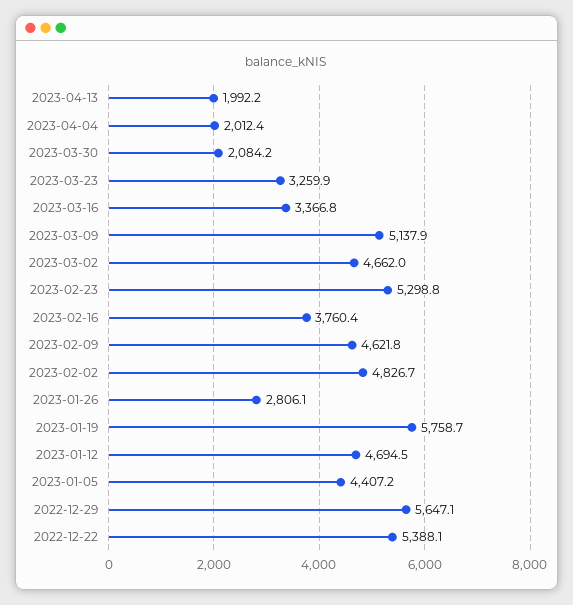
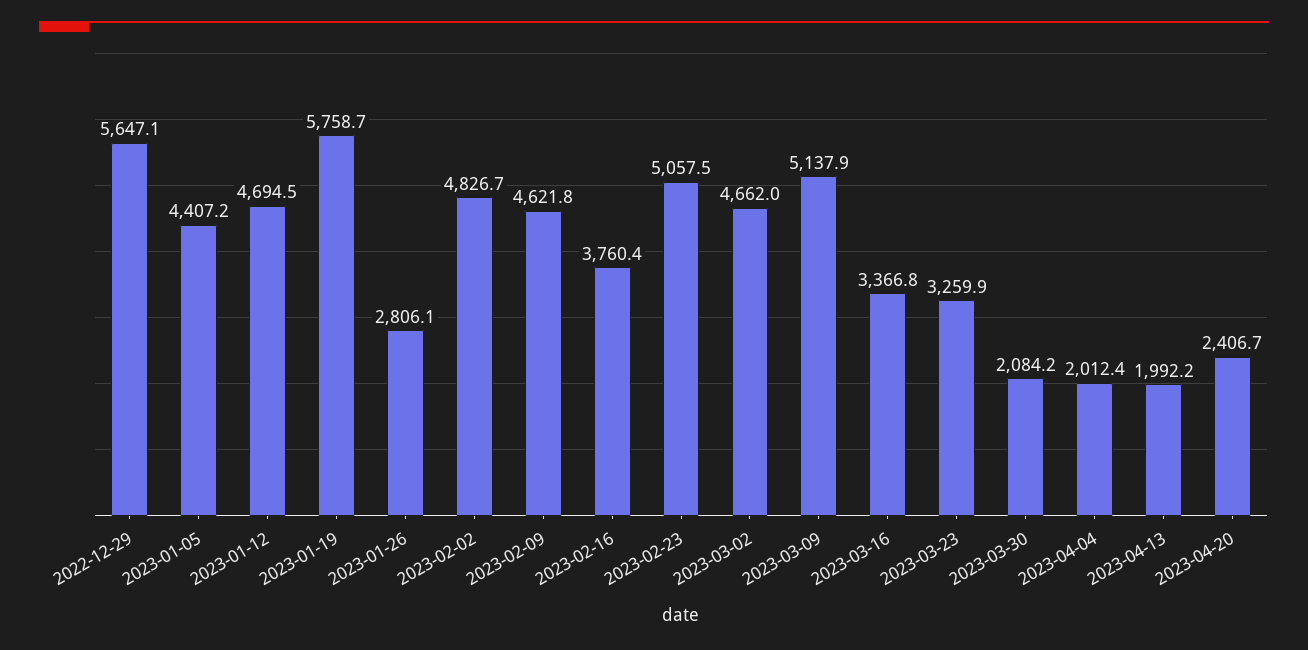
2023-02-23: 5298.8 -> 5057.5
2022-12-22: 5388.1 -> none
2023-04-20: none -> 2406.7

